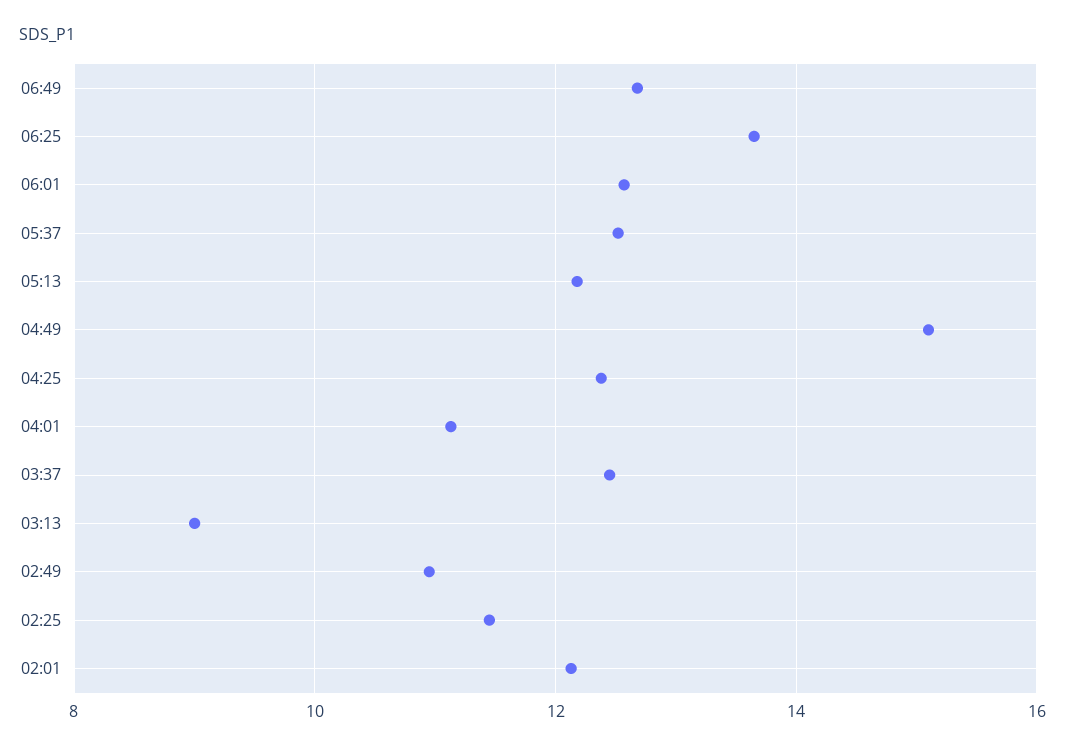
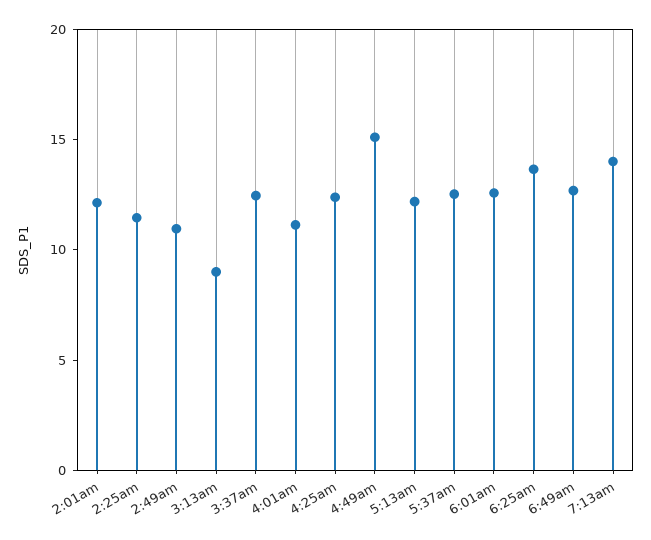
7:13am: none -> 14

